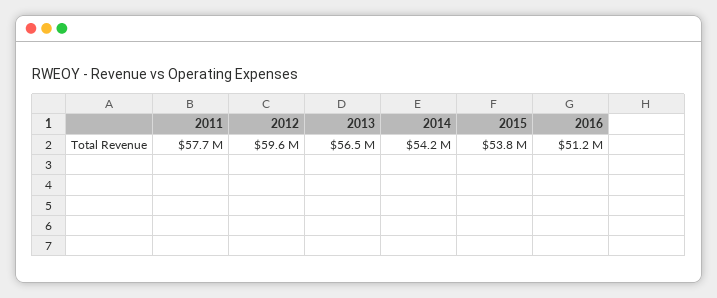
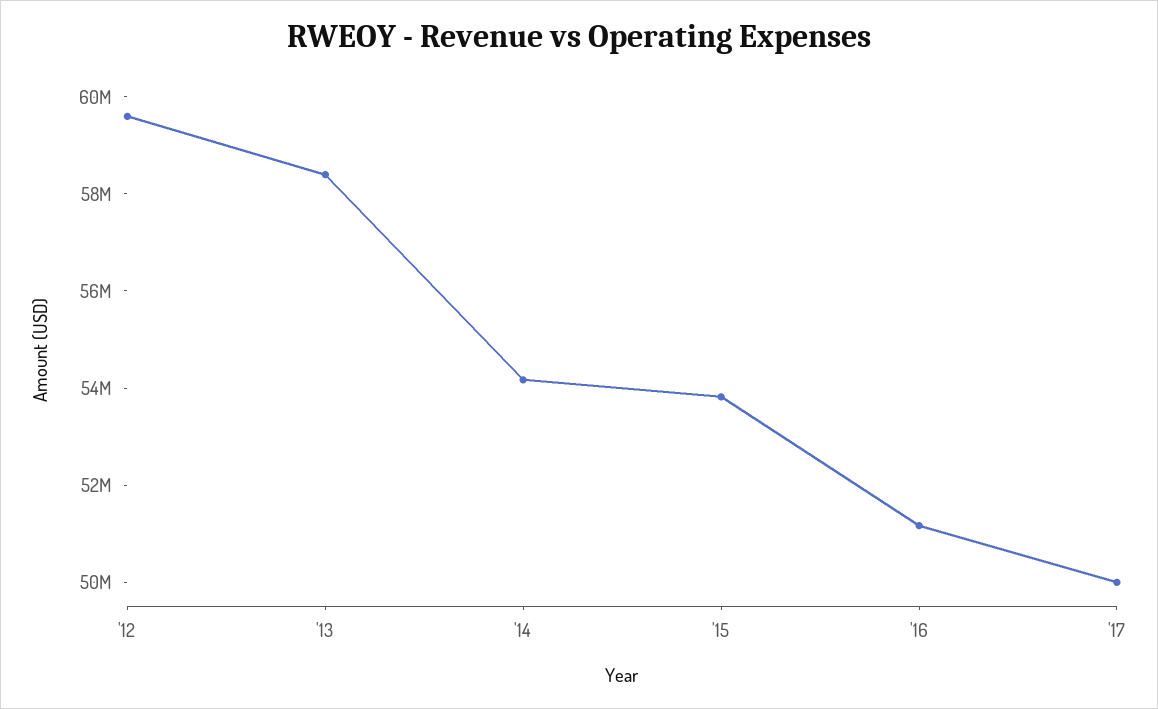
2011: 57700000 -> none
2013: 56500000 -> 58500000
'17: none -> 50000000

